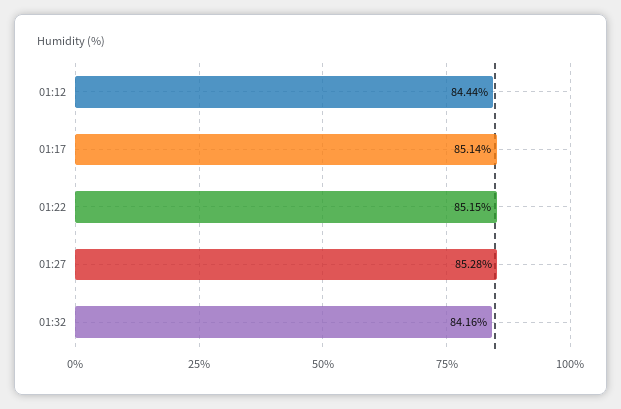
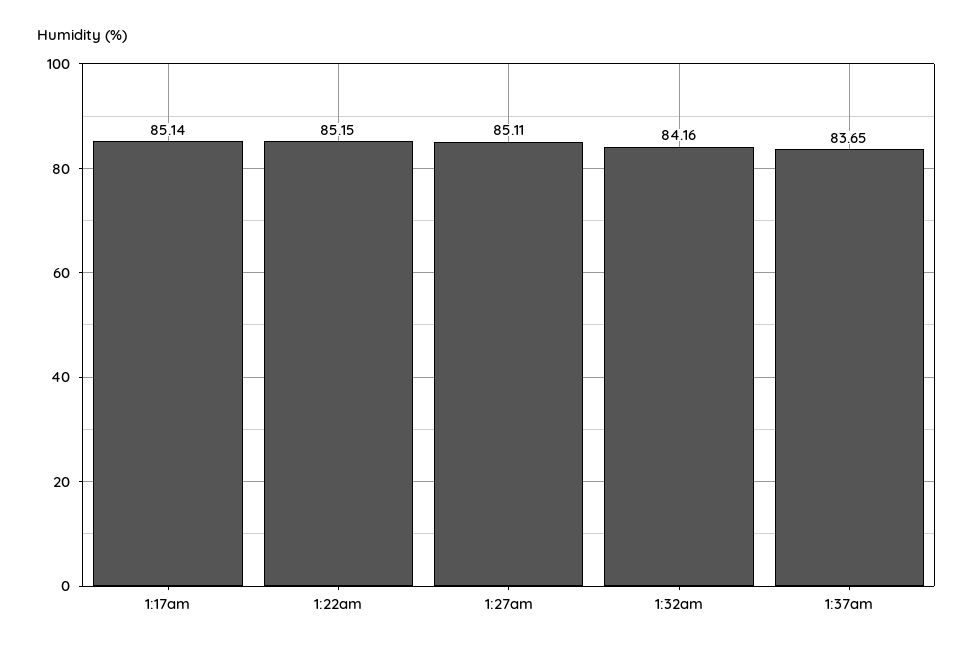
01:12: 84.44 -> none
01:27: 85.28 -> 85.11
1:37am: none -> 83.65

